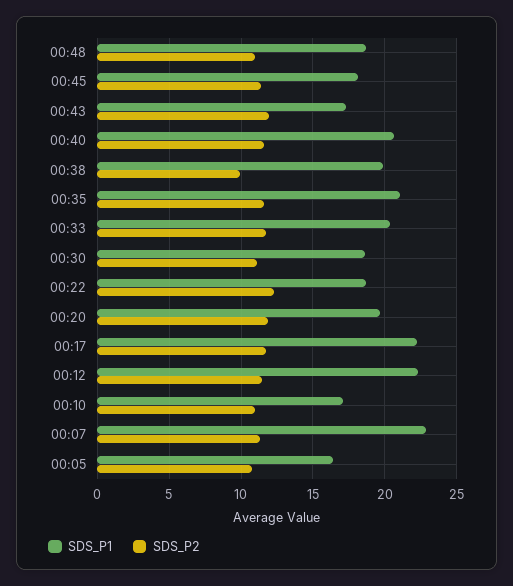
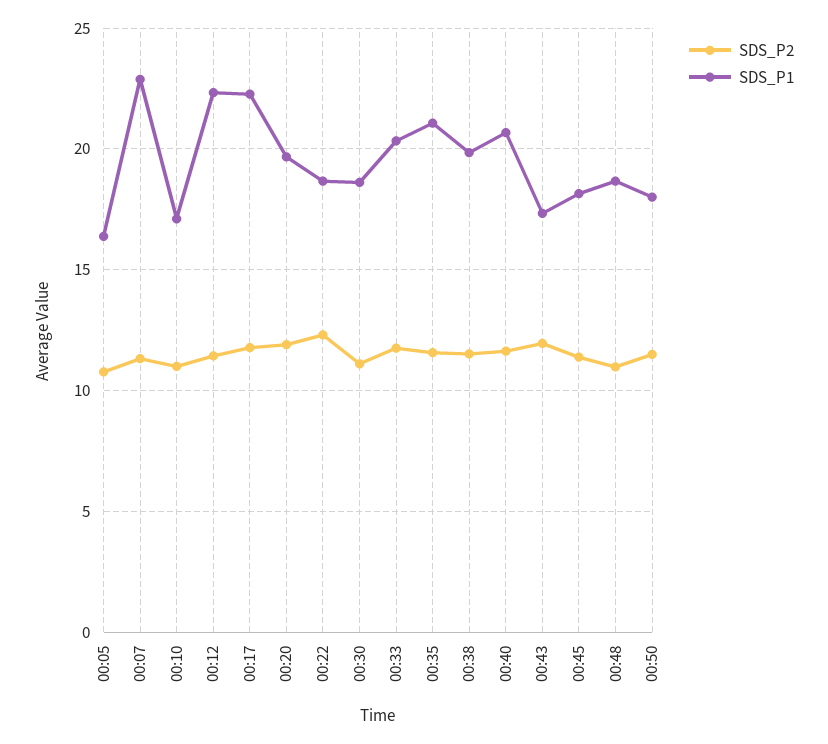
SDS_P2, 00:38: 10 -> 11.5
SDS_P2, 00:50: none -> 11.5
SDS_P1, 00:50: none -> 18

